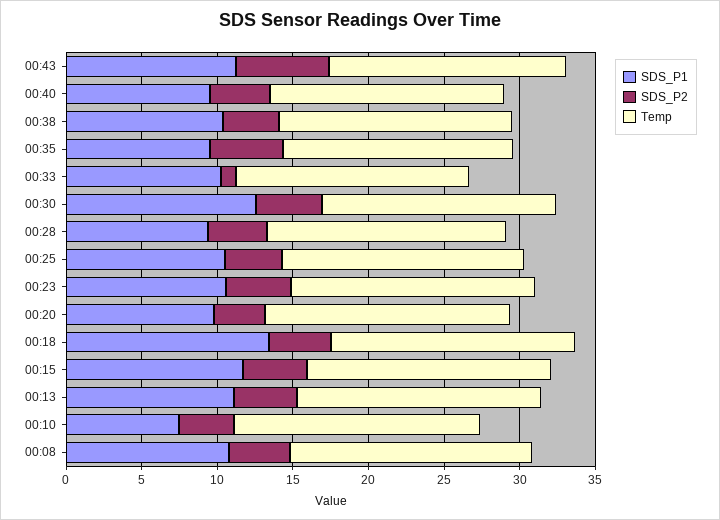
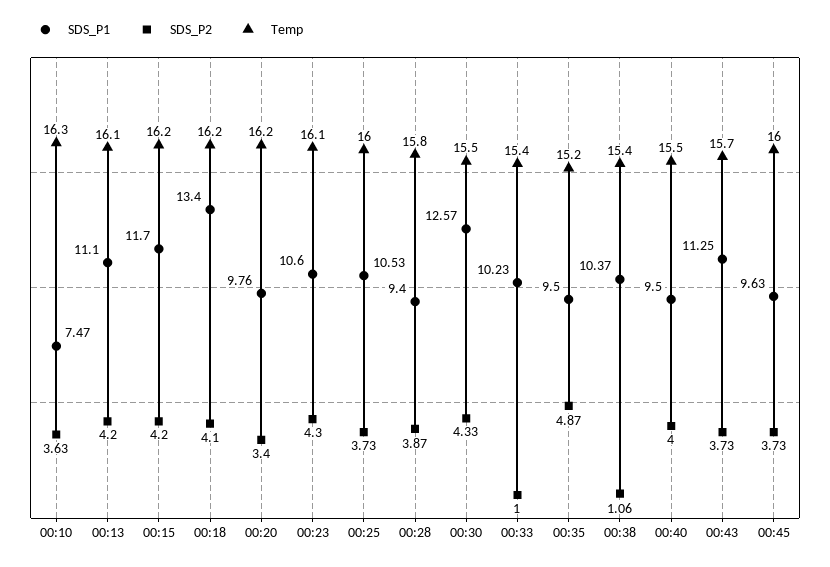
SDS_P2, 00:43: 6 -> 3.73
SDS_P2, 00:38: 4 -> 1.06
SDS_P1, 00:08: 11 -> none
SDS_P2, 00:08: 4 -> none
Temp, 00:08: 16 -> none
SDS_P1, 00:45: none -> 9.63
SDS_P2, 00:45: none -> 3.73
Temp, 00:45: none -> 16

